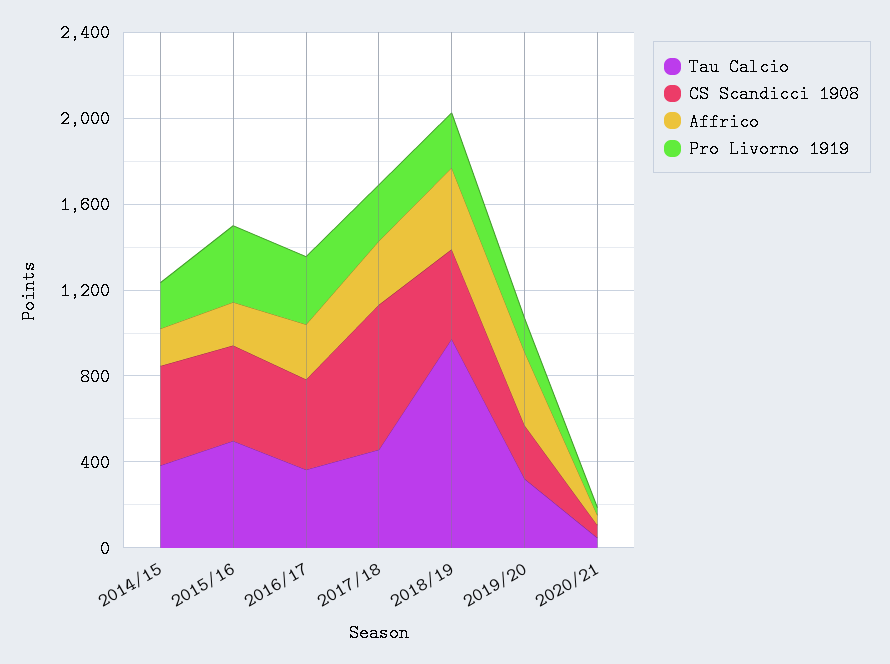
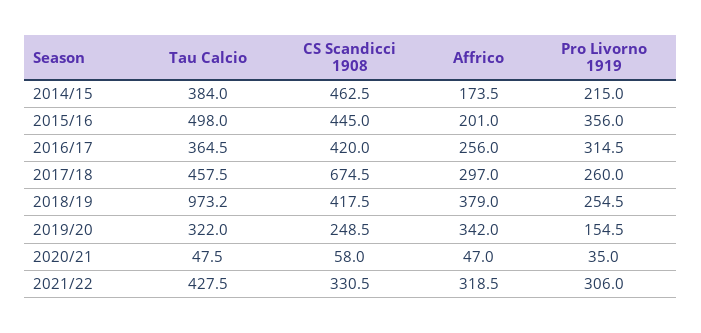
Tau Calcio, 2021/22: none -> 427.5
CS Scandicci 1908, 2021/22: none -> 330.5
Affrico, 2021/22: none -> 318.5
Pro Livorno 1919, 2021/22: none -> 306

